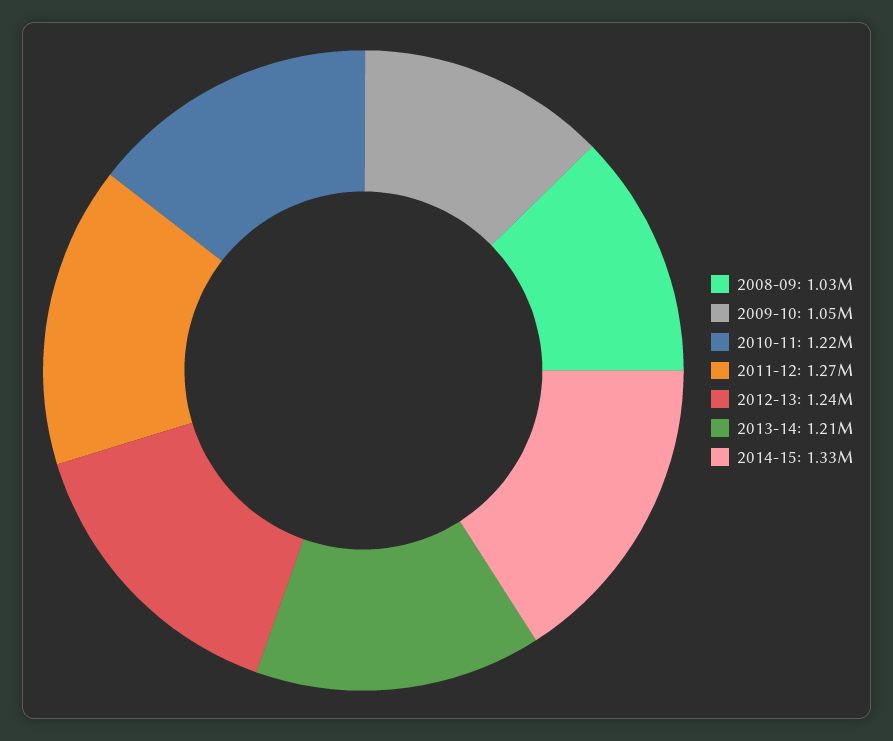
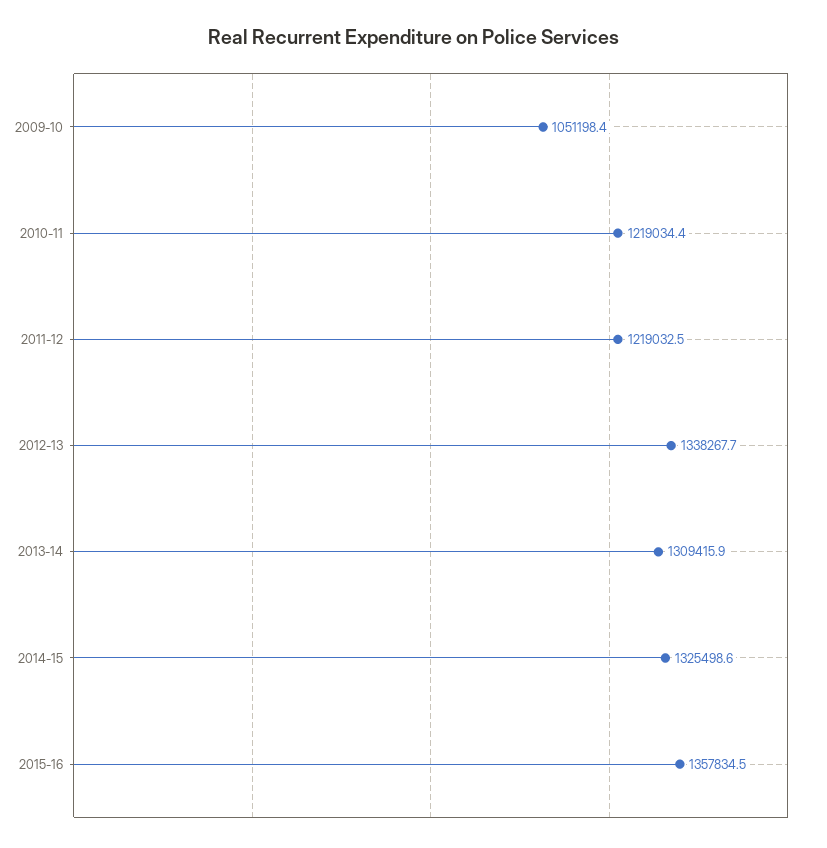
2008-09: 1030000 -> none
2011-12: 1270000 -> 1219032.5
2012-13: 1240000 -> 1338267.7
2013-14: 1210000 -> 1309415.9
2015-16: none -> 1357834.5

